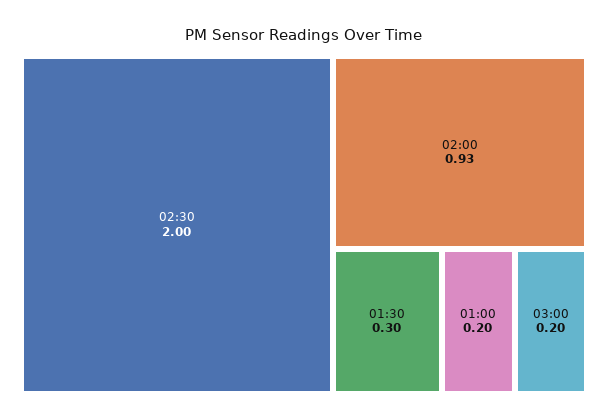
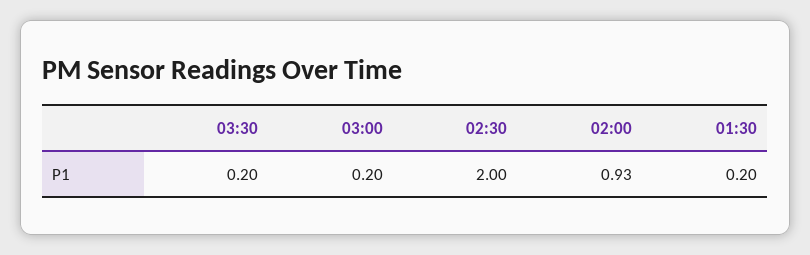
01:30: 0.3 -> 0.2
01:00: 0.2 -> none
03:30: none -> 0.2

